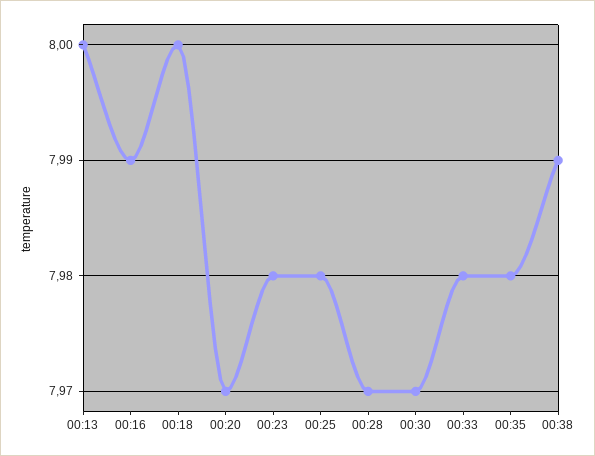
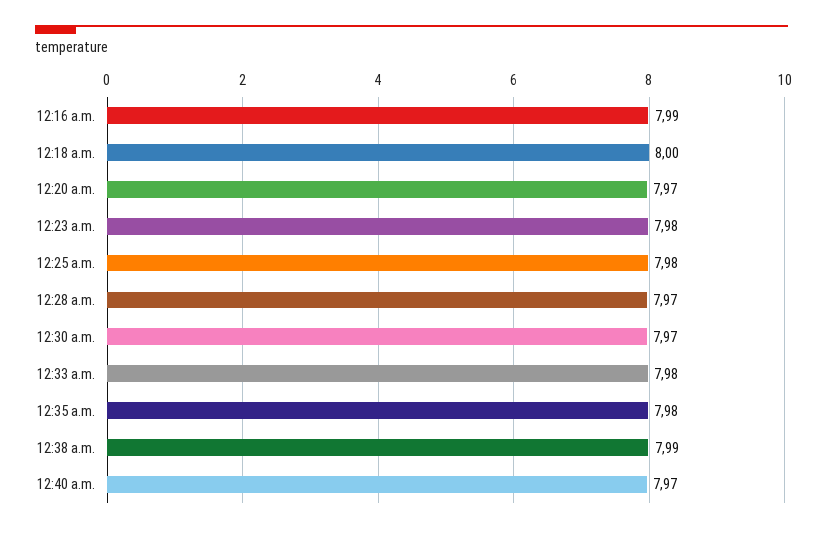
00:13: 8 -> none
12:40 a.m.: none -> 7.97

